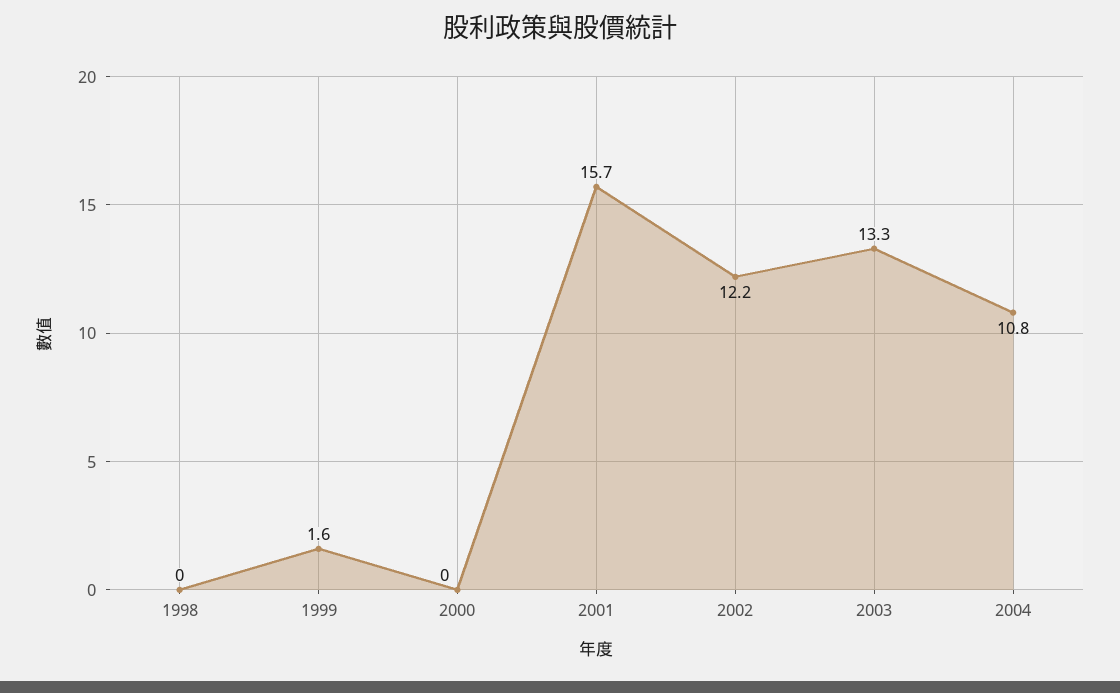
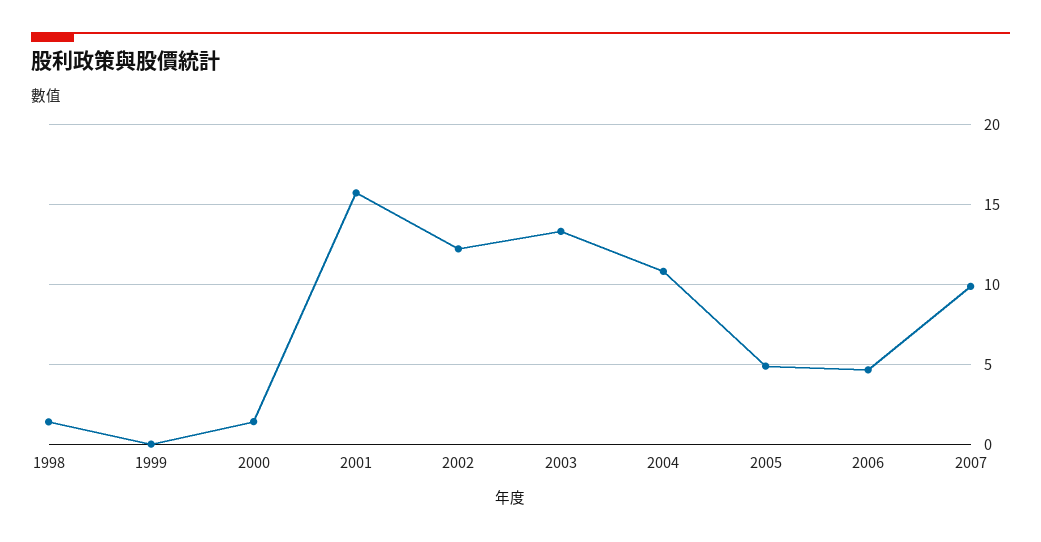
1998: 0 -> 1.5
1999: 1.6 -> 0
2000: 0 -> 1.5
2005: none -> 5
2006: none -> 4.5
2007: none -> 10

